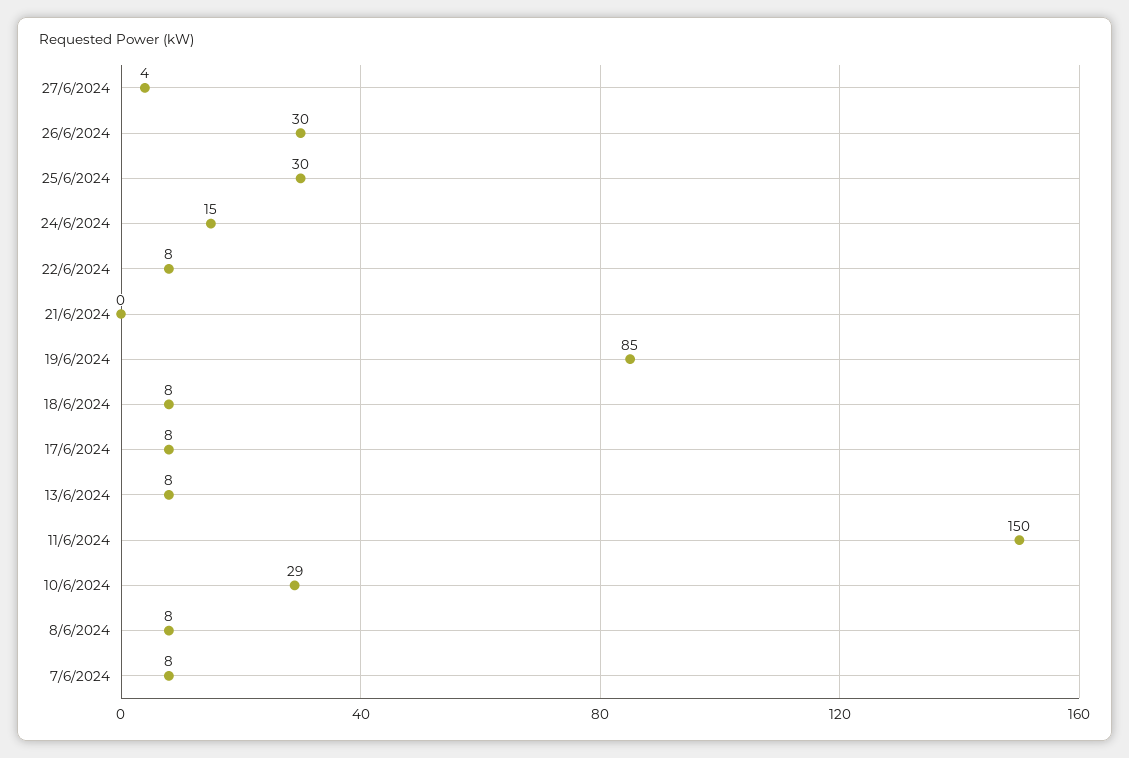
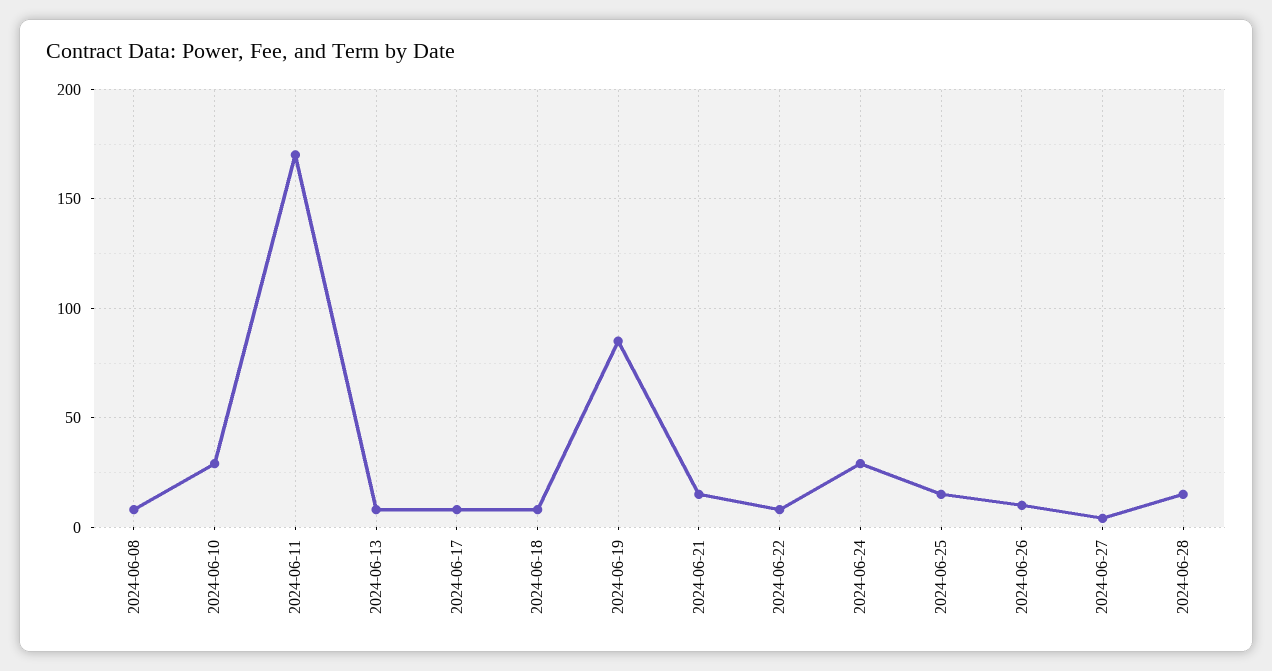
26/6/2024: 30 -> 10
25/6/2024: 30 -> 15
24/6/2024: 15 -> 30
21/6/2024: 0 -> 15
11/6/2024: 150 -> 170
7/6/2024: 8 -> none
2024-06-28: none -> 15

